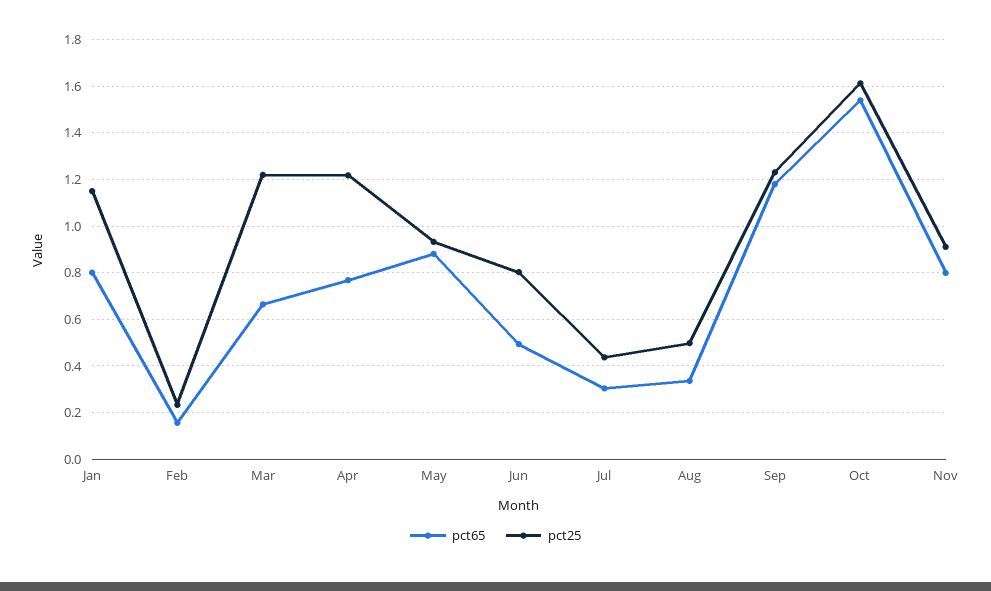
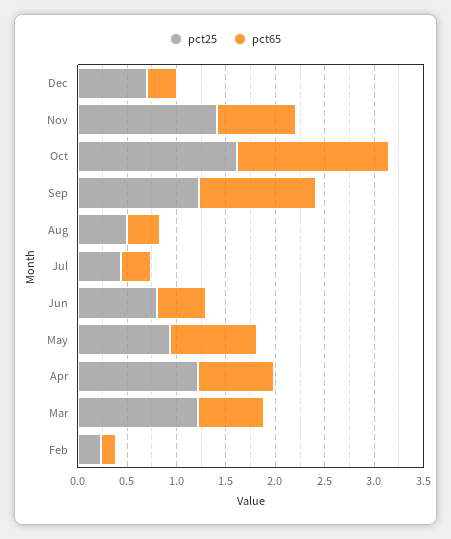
pct65, Jan: 0.8 -> none
pct25, Jan: 1.15 -> none
pct25, Nov: 0.9 -> 1.4
pct25, Dec: none -> 0.7
pct65, Dec: none -> 0.3

